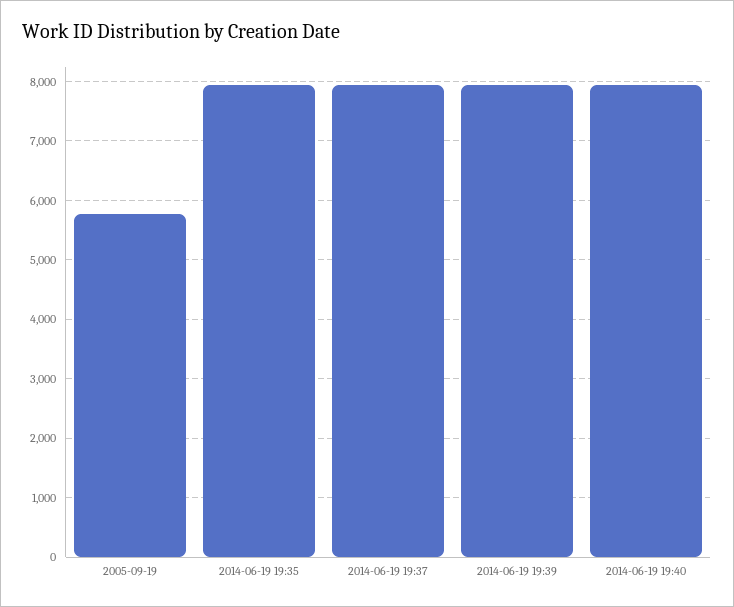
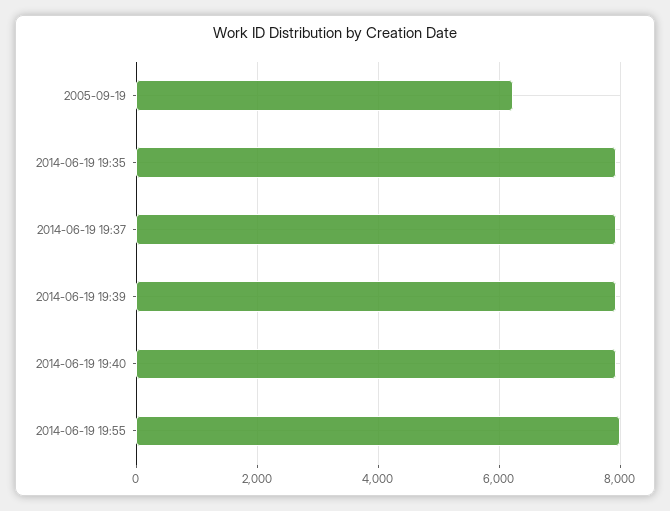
2005-09-19: 5800 -> 6200
2014-06-19 19:55: none -> 8000

